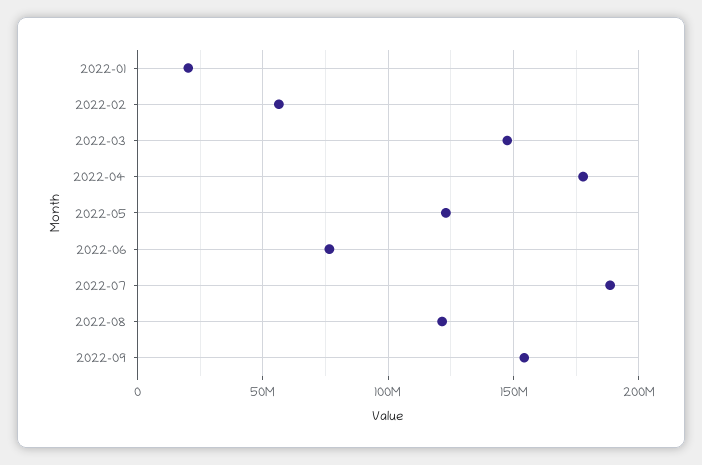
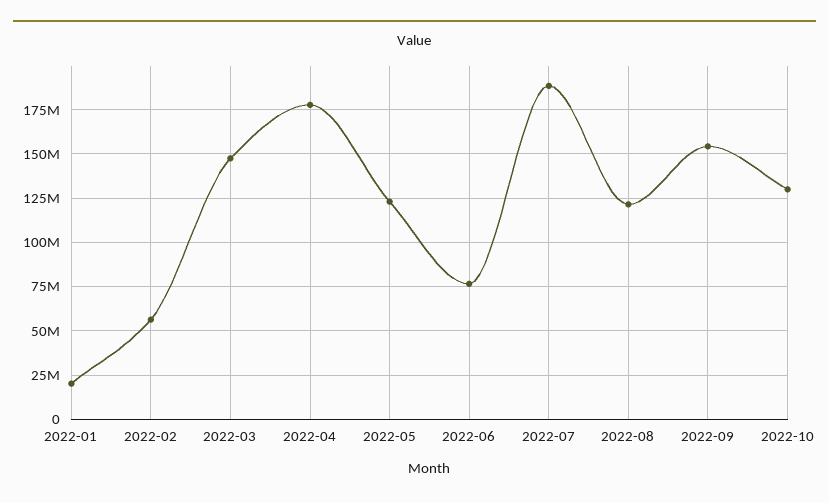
2022-10: none -> 130000000

